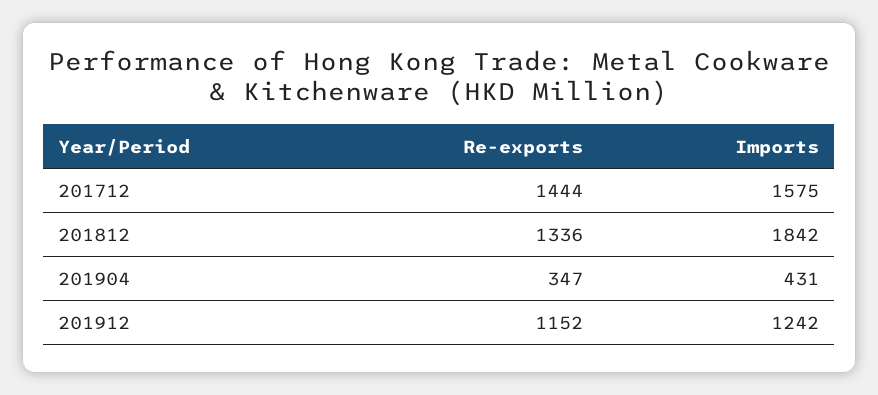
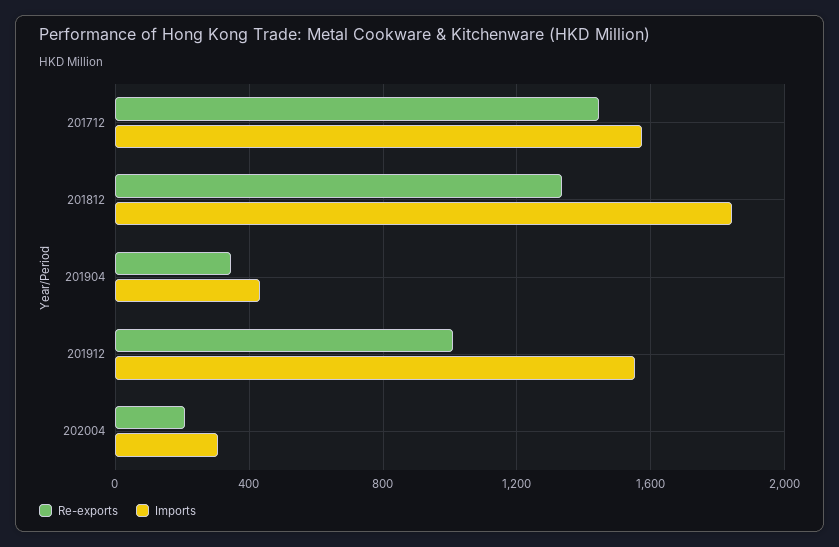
Re-exports, 201912: 1152 -> 1000
Imports, 201912: 1242 -> 1550
Re-exports, 202004: none -> 200
Imports, 202004: none -> 300

